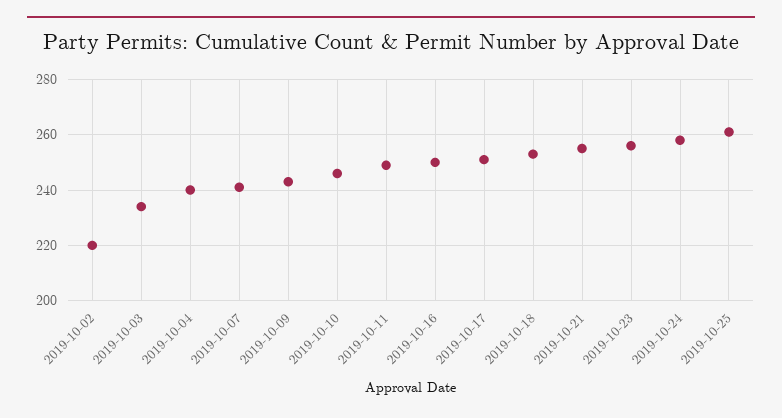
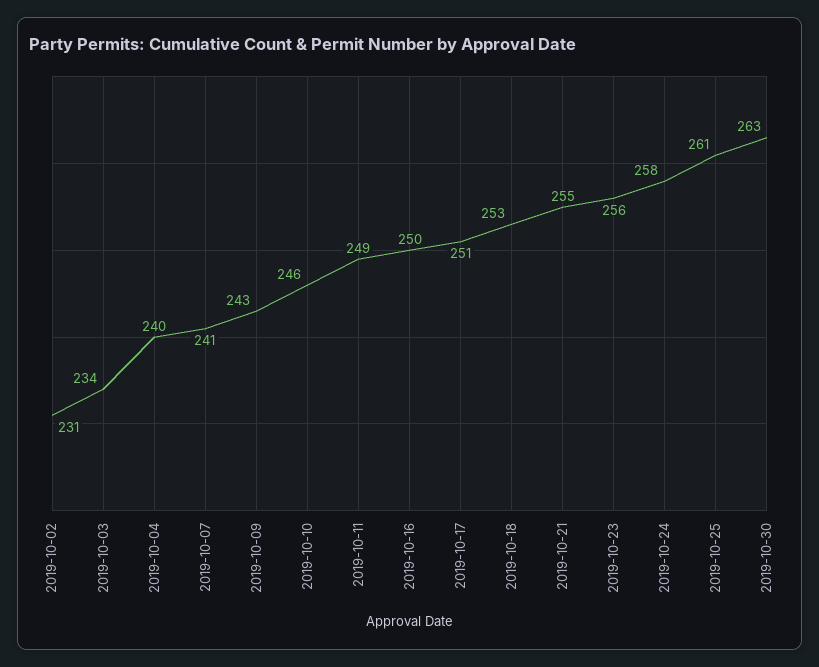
2019-10-02: 220 -> 231
2019-10-30: none -> 263

